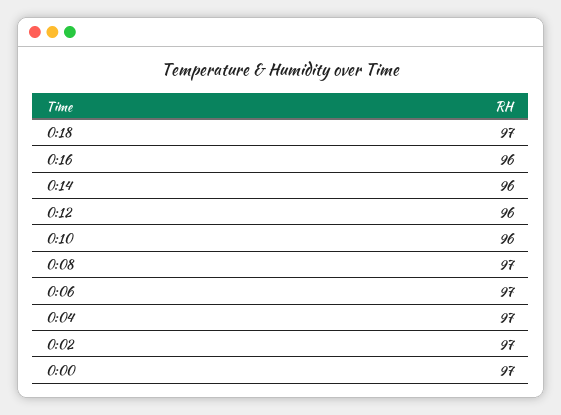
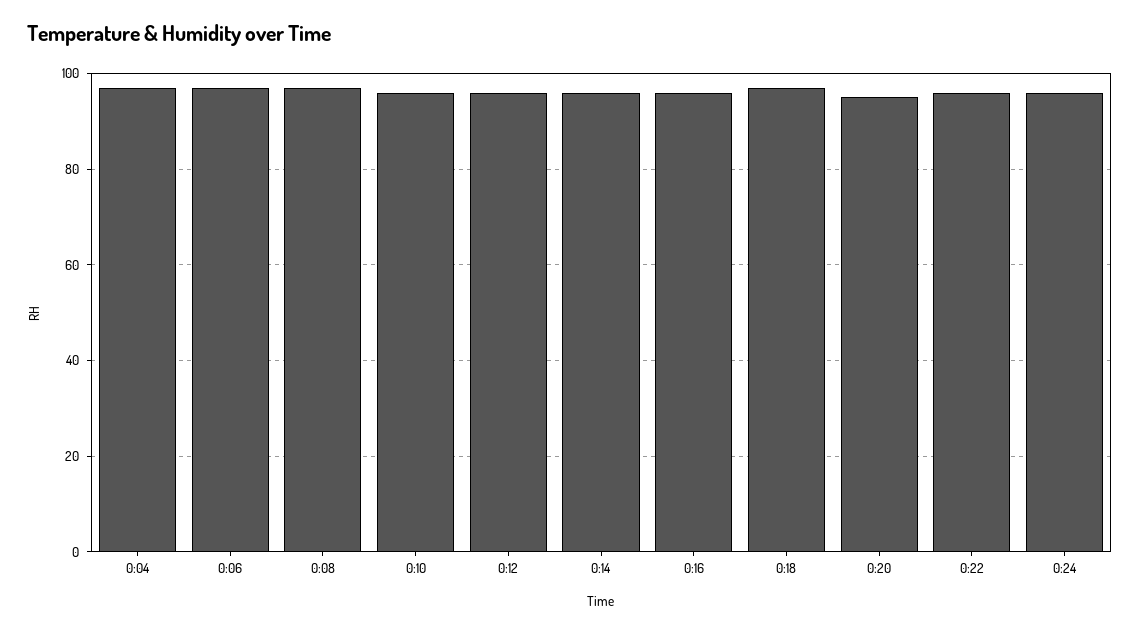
0:02: 97 -> none
0:00: 97 -> none
0:20: none -> 95
0:22: none -> 95
0:24: none -> 95

